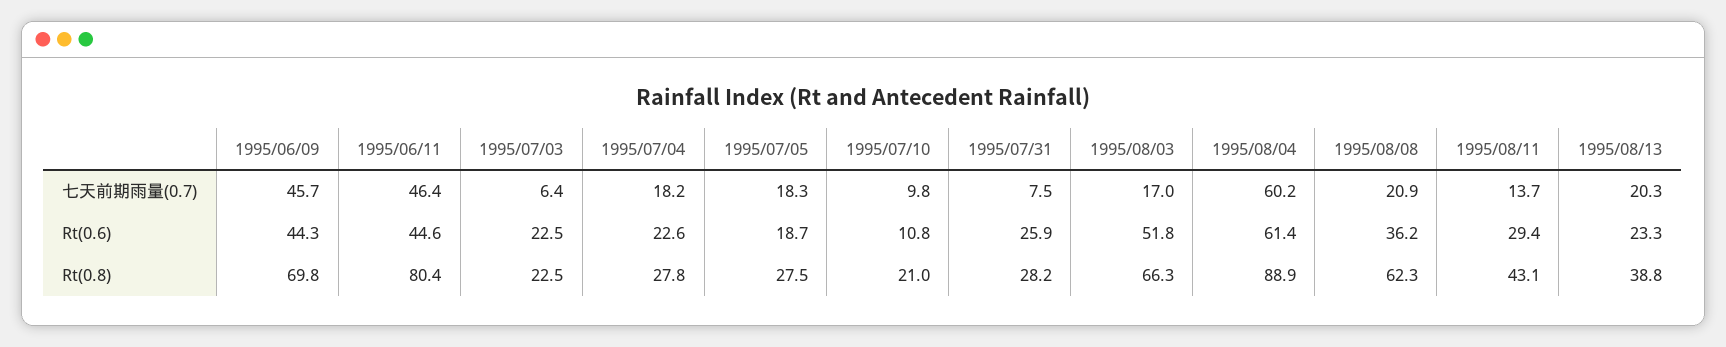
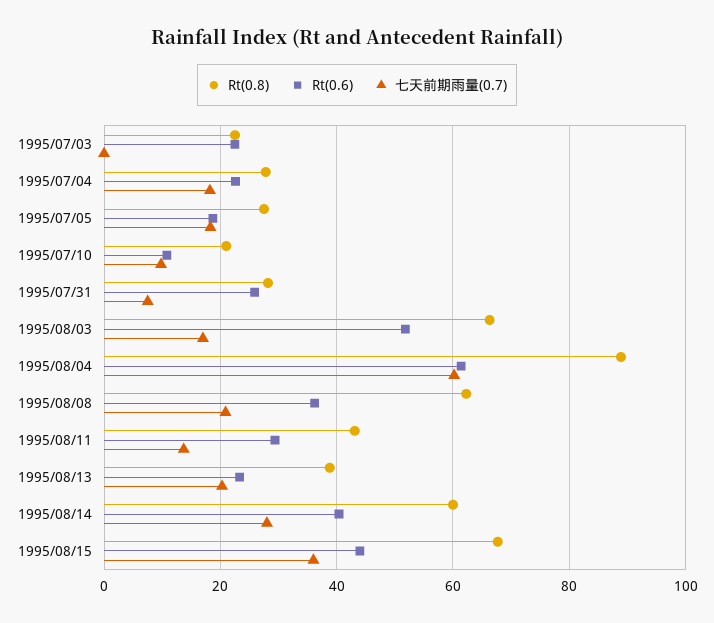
七天前期雨量(0.7), 1995/06/09: 45.7 -> none
七天前期雨量(0.7), 1995/06/11: 46.4 -> none
七天前期雨量(0.7), 1995/07/03: 6.4 -> 0
Rt(0.6), 1995/06/09: 44.3 -> none
Rt(0.6), 1995/06/11: 44.6 -> none
Rt(0.8), 1995/06/09: 69.8 -> none
Rt(0.8), 1995/06/11: 80.4 -> none
Rt(0.8), 1995/08/14: none -> 60
Rt(0.6), 1995/08/14: none -> 40
七天前期雨量(0.7), 1995/08/14: none -> 28
Rt(0.8), 1995/08/15: none -> 68
Rt(0.6), 1995/08/15: none -> 44
七天前期雨量(0.7), 1995/08/15: none -> 36

